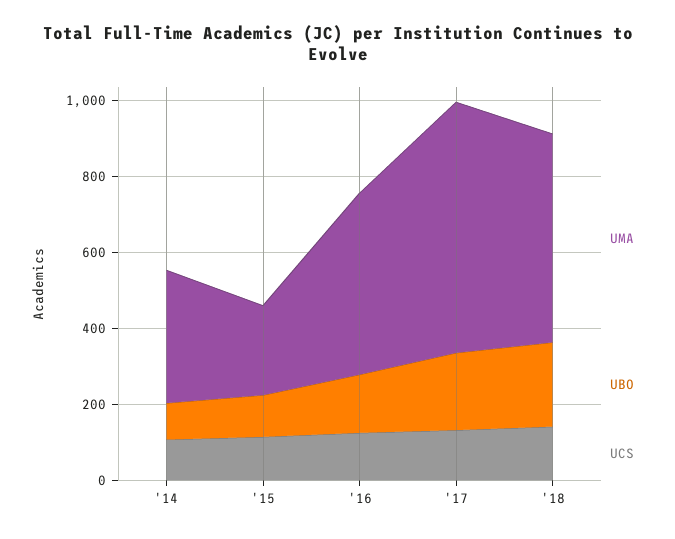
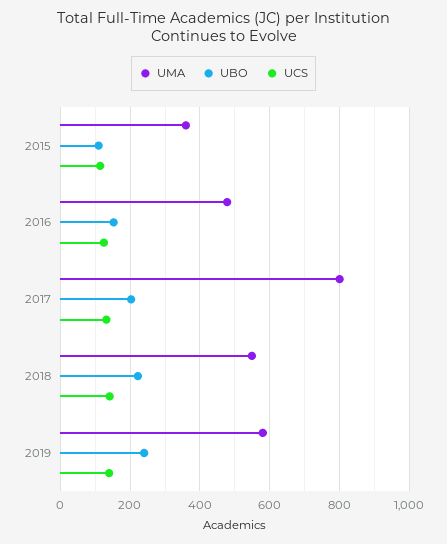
UMA, '14: 350 -> none
UBO, '14: 100 -> none
UCS, '14: 100 -> none
UMA, '15: 250 -> 360
UMA, '17: 650 -> 800
UMA, 2019: none -> 580
UBO, 2019: none -> 240
UCS, 2019: none -> 140

